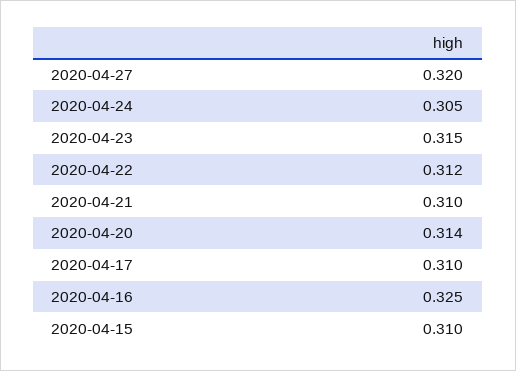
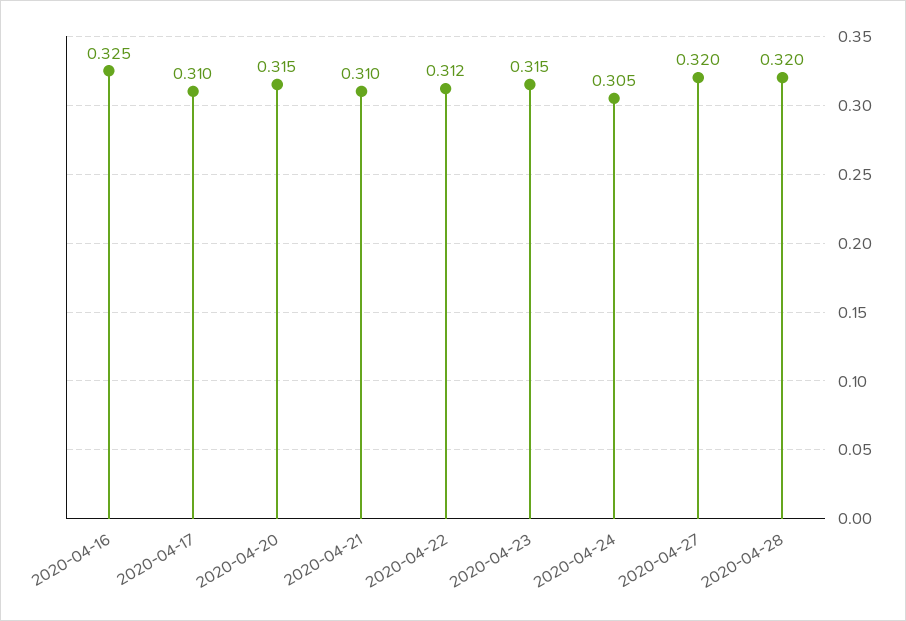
2020-04-20: 0.314 -> 0.315
2020-04-15: 0.31 -> none
2020-04-28: none -> 0.32

